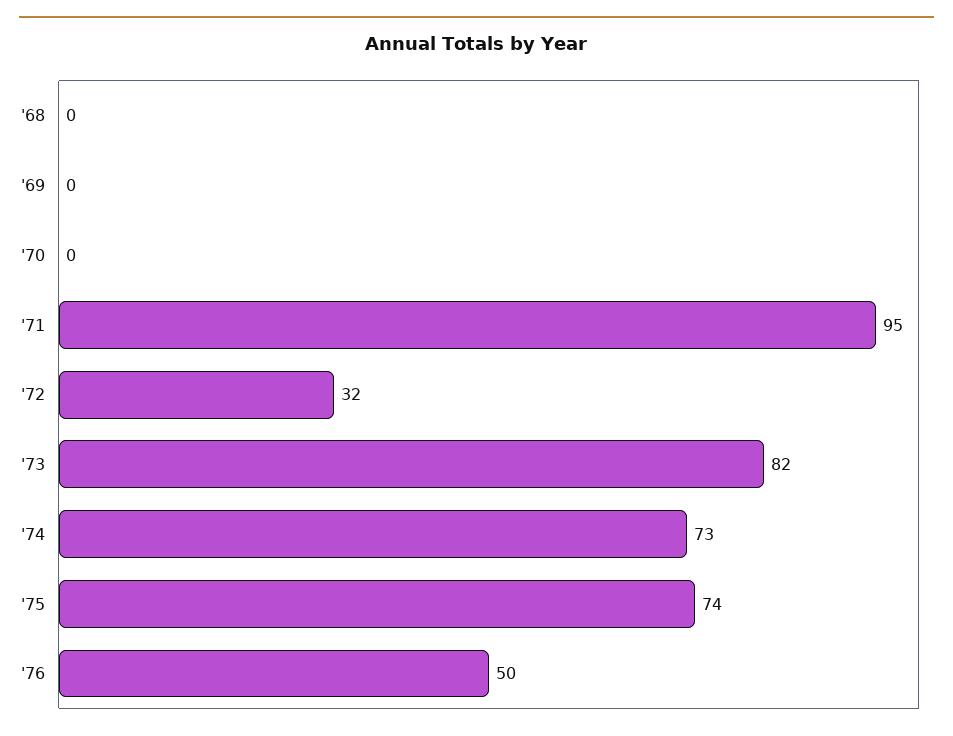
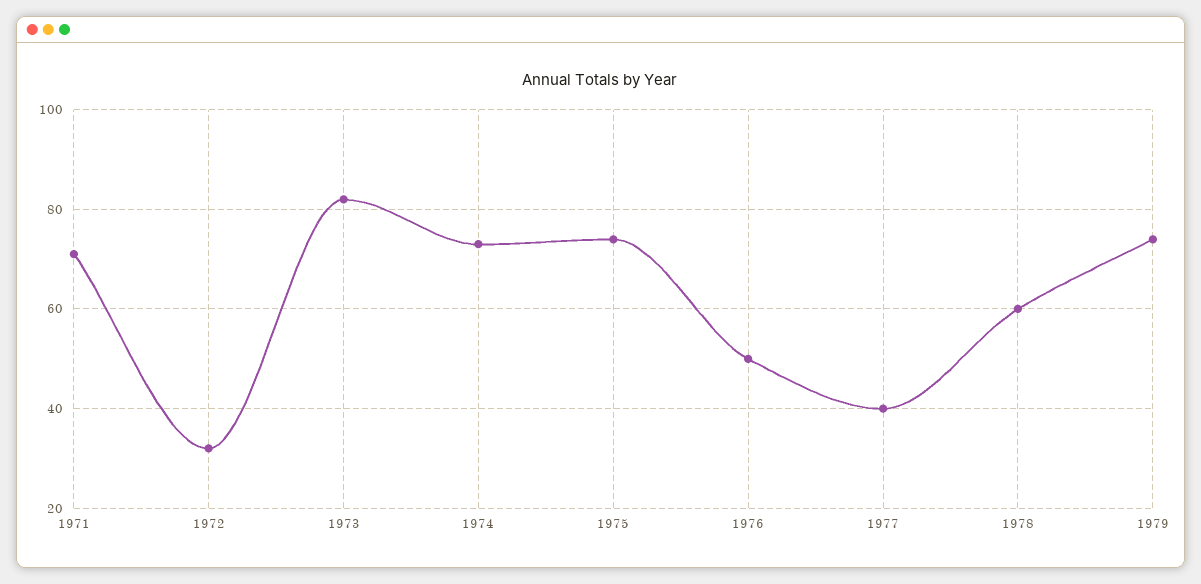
'68: 0 -> none
'69: 0 -> none
'70: 0 -> none
'71: 95 -> 70
1977: none -> 40
1978: none -> 60
1979: none -> 75

